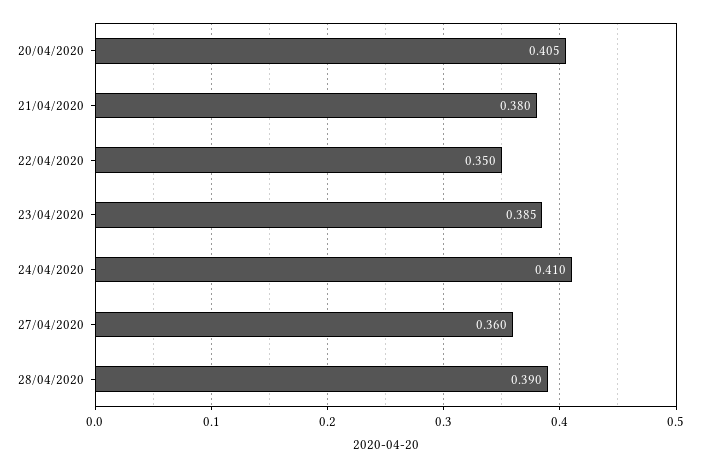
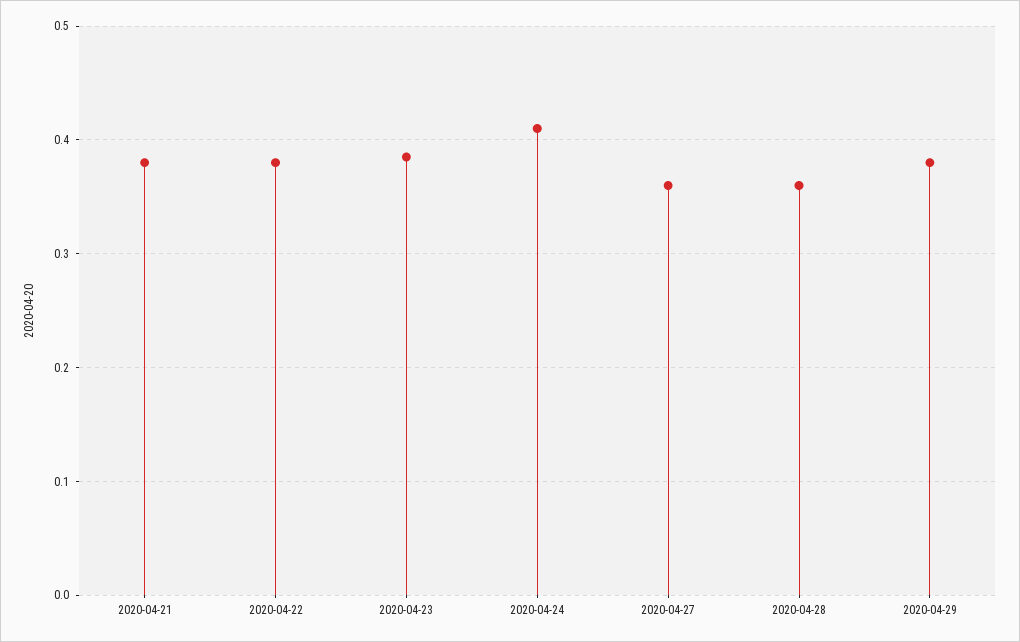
20/04/2020: 0.405 -> none
22/04/2020: 0.35 -> 0.38
28/04/2020: 0.39 -> 0.36
2020-04-29: none -> 0.38

